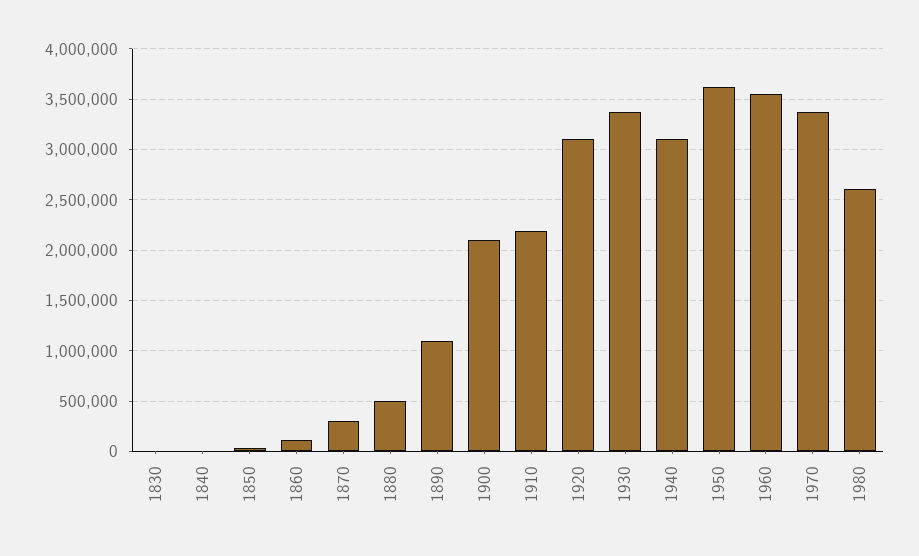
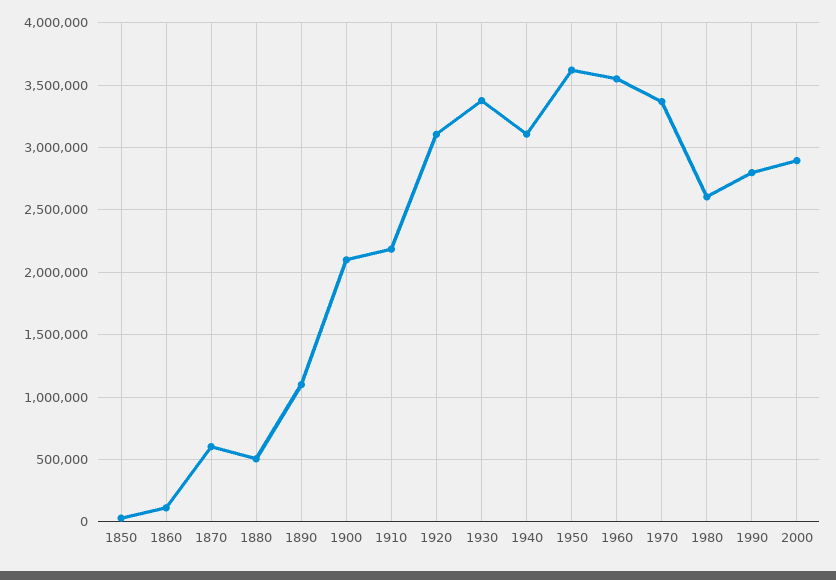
1830: 0 -> none
1840: 0 -> none
1870: 300000 -> 600000
1990: none -> 2800000
2000: none -> 2900000

